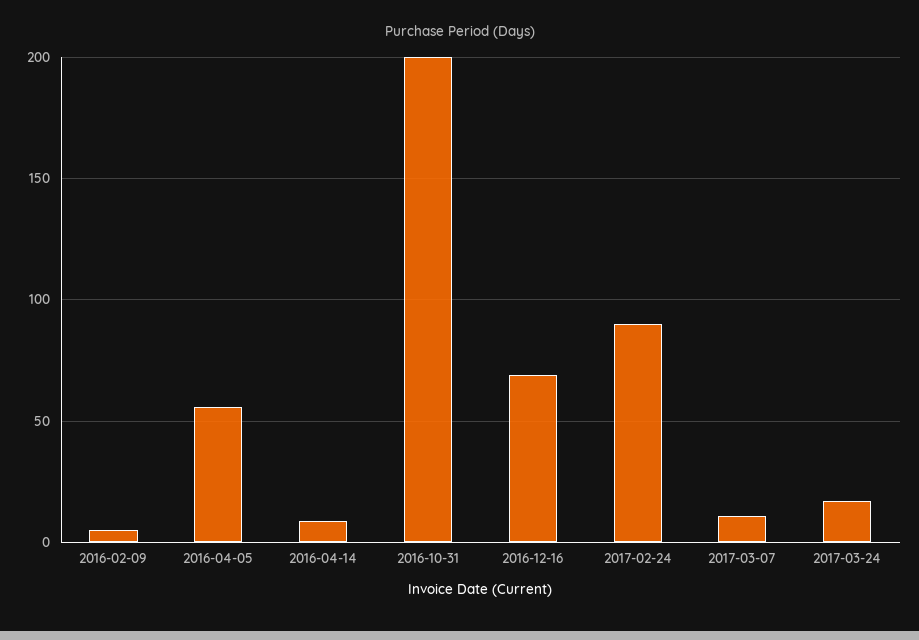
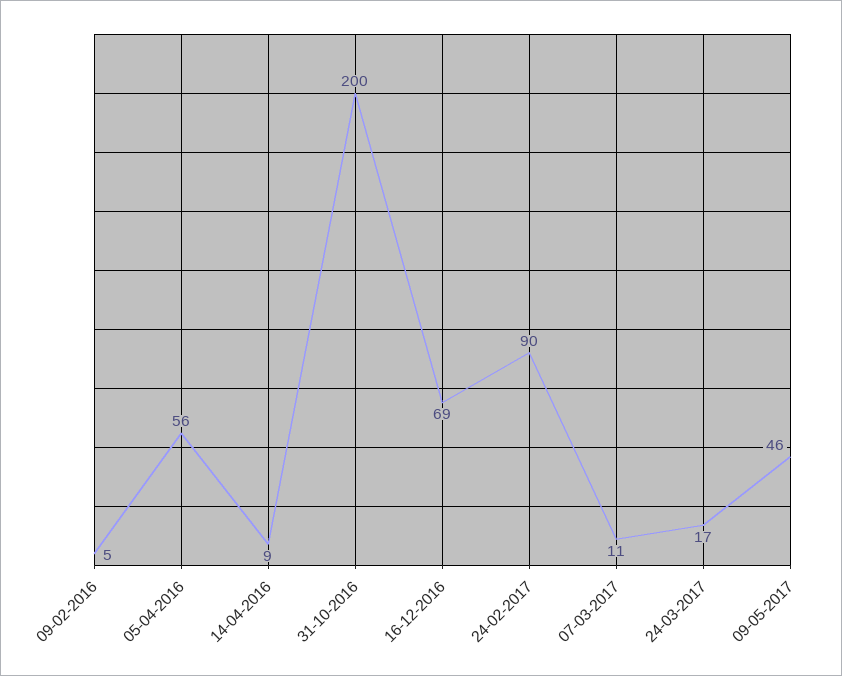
09-05-2017: none -> 46

